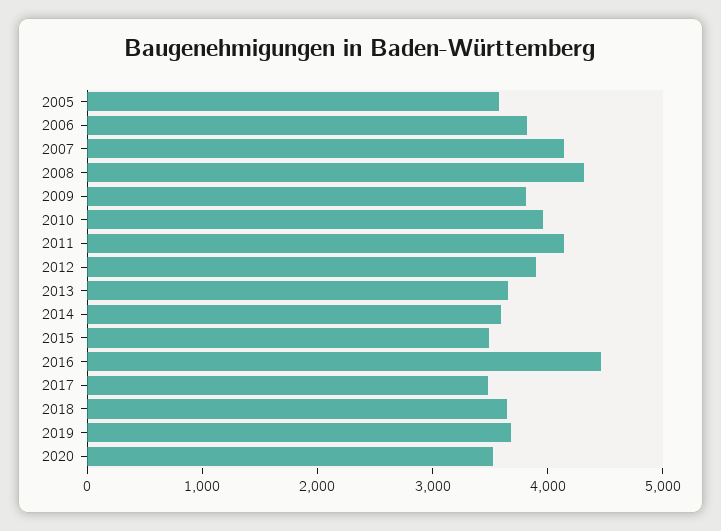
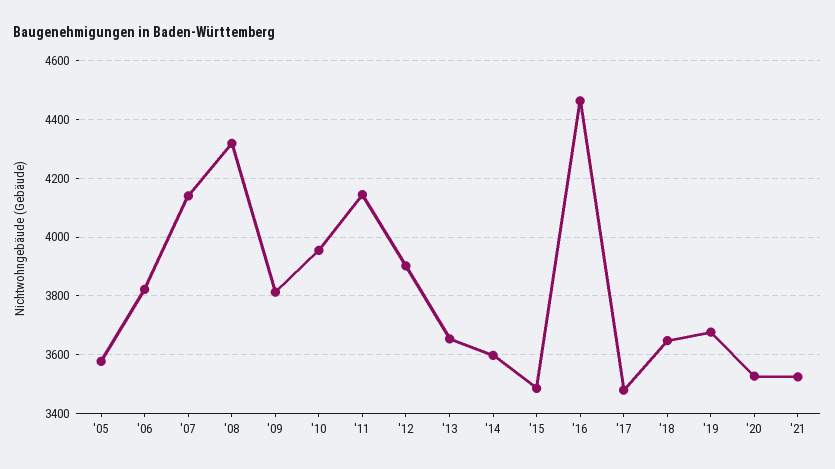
'21: none -> 3525

